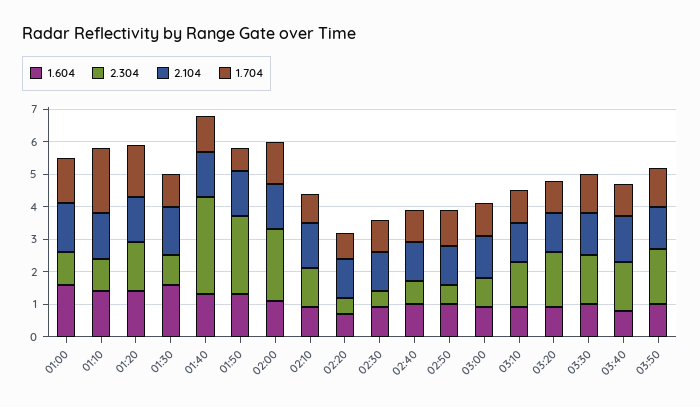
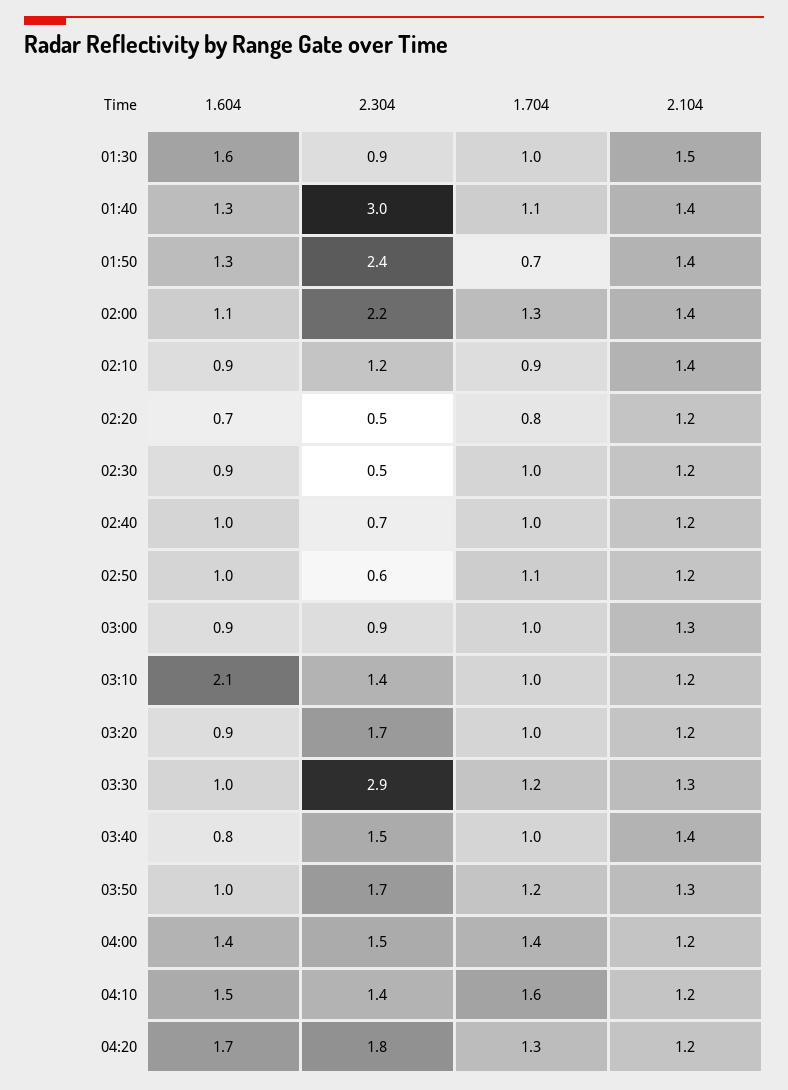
1.604, 01:00: 1.5 -> none
2.304, 01:00: 1 -> none
2.104, 01:00: 1.5 -> none
1.704, 01:00: 1.5 -> none
1.604, 01:10: 1.5 -> none
2.304, 01:10: 1 -> none
2.104, 01:10: 1.5 -> none
1.704, 01:10: 2 -> none
1.604, 01:20: 1.5 -> none
2.304, 01:20: 1.5 -> none
2.104, 01:20: 1.5 -> none
1.704, 01:20: 1.5 -> none
1.604, 03:10: 1 -> 2.1
2.304, 03:30: 1.5 -> 2.9
1.604, 04:00: none -> 1.4
2.304, 04:00: none -> 1.5
1.704, 04:00: none -> 1.4
2.104, 04:00: none -> 1.2
1.604, 04:10: none -> 1.5
2.304, 04:10: none -> 1.4
1.704, 04:10: none -> 1.6
2.104, 04:10: none -> 1.2
1.604, 04:20: none -> 1.7
2.304, 04:20: none -> 1.8
1.704, 04:20: none -> 1.3
2.104, 04:20: none -> 1.2

